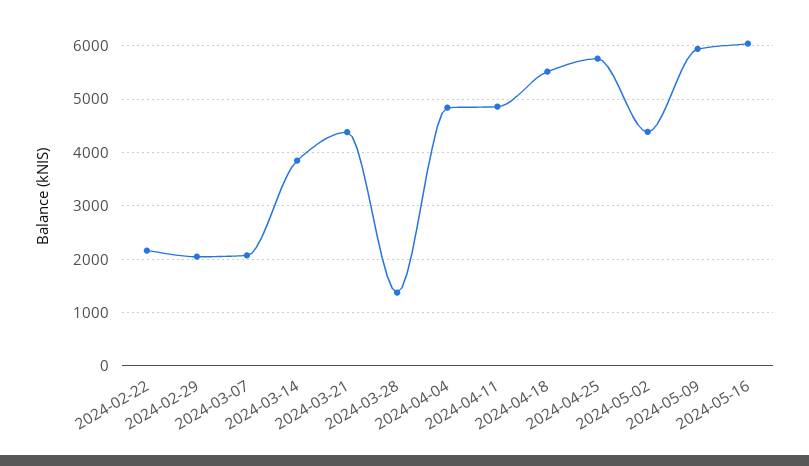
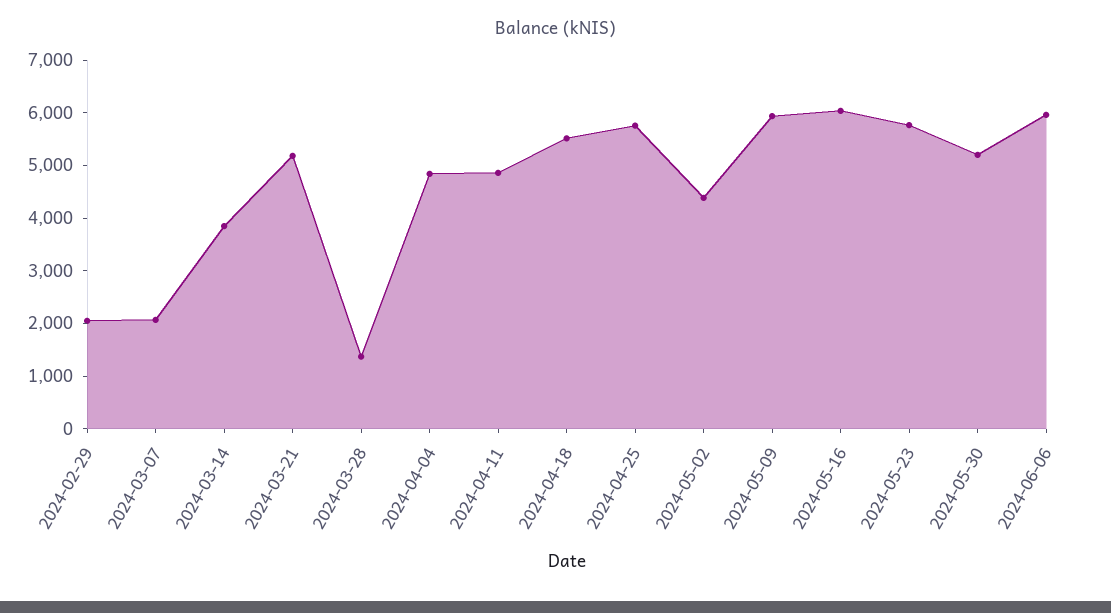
2024-02-22: 2200 -> none
2024-03-21: 4400 -> 5200
2024-05-23: none -> 5800
2024-05-30: none -> 5200
2024-06-06: none -> 6000

